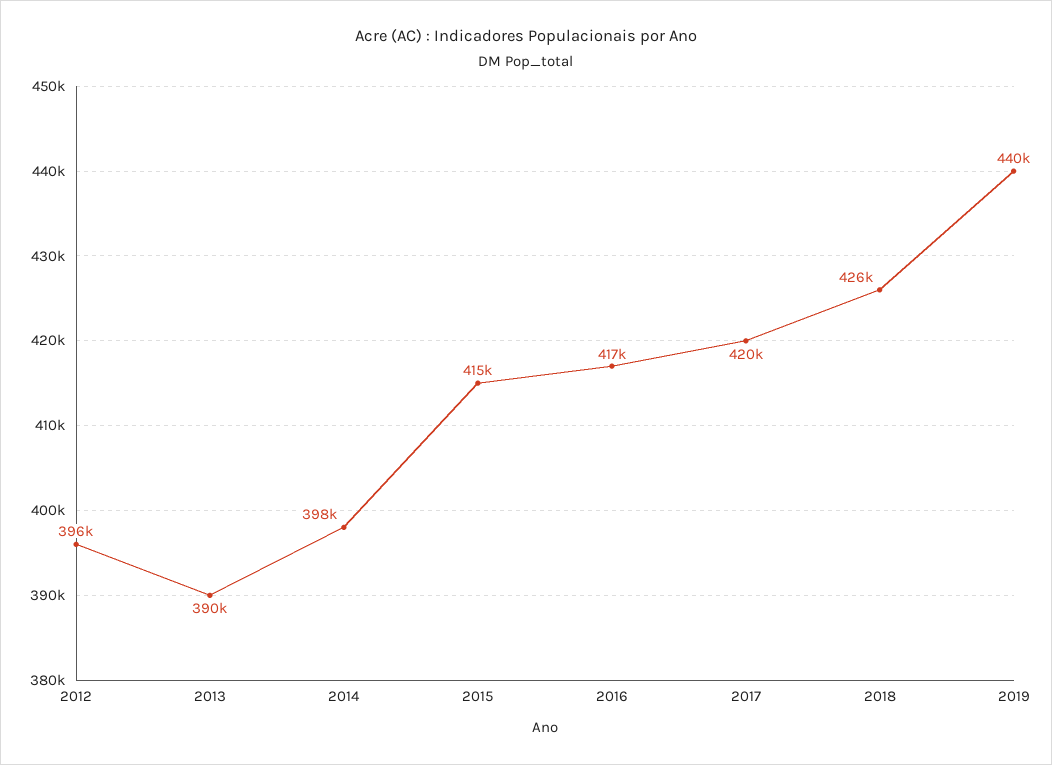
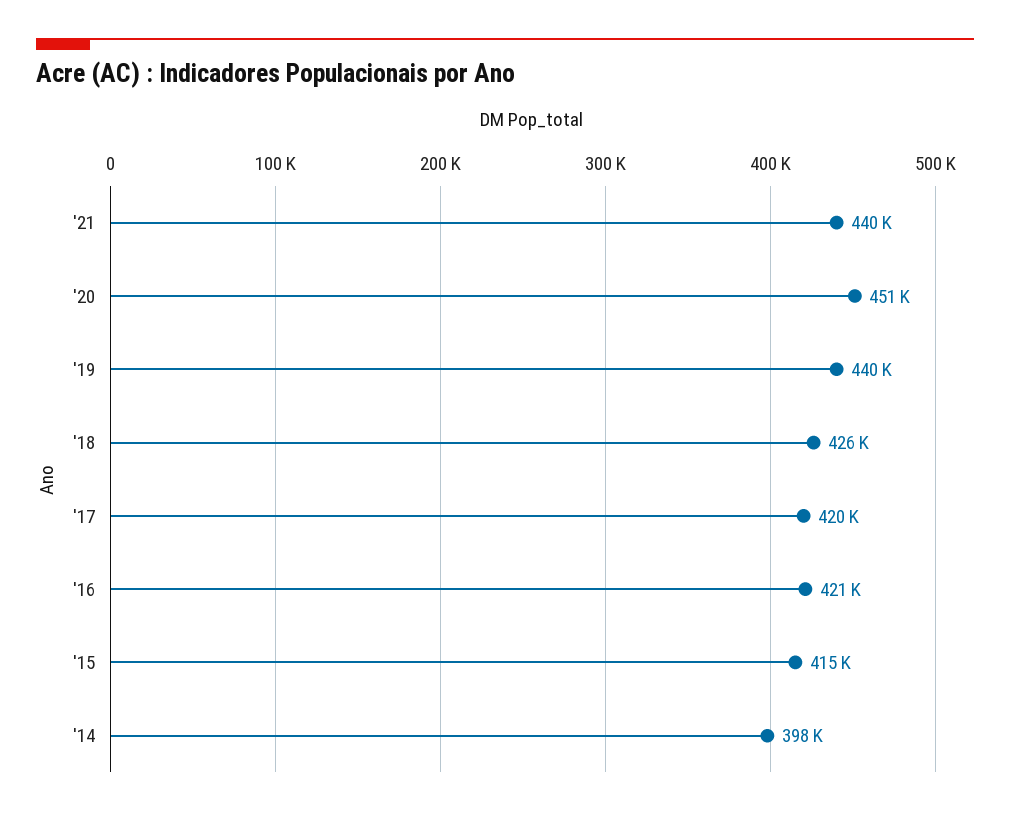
2012: 396000 -> none
2013: 390000 -> none
2016: 417000 -> 421000
'21: none -> 440000
'20: none -> 451000

